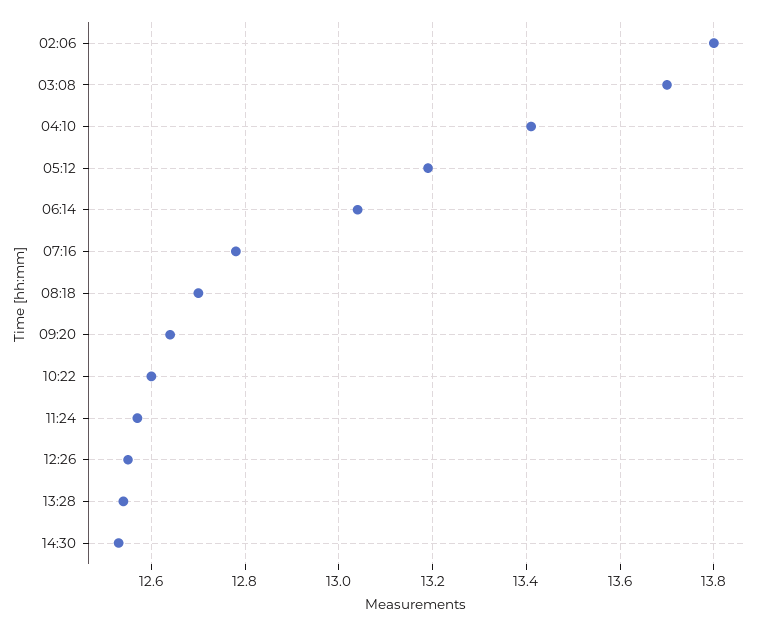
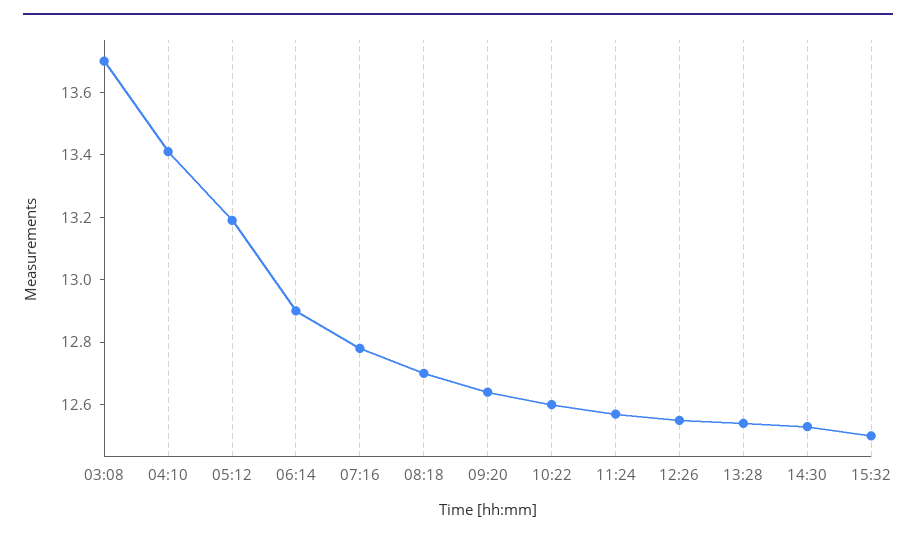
02:06: 13.8 -> none
06:14: 13.05 -> 12.9
15:32: none -> 12.5

